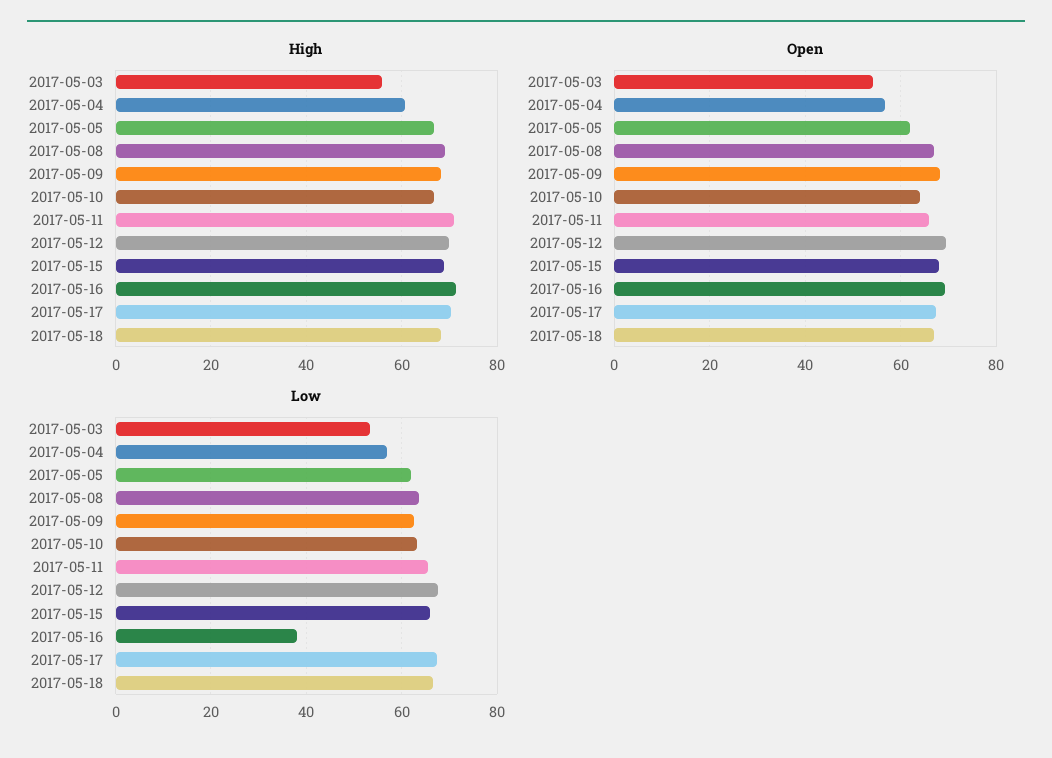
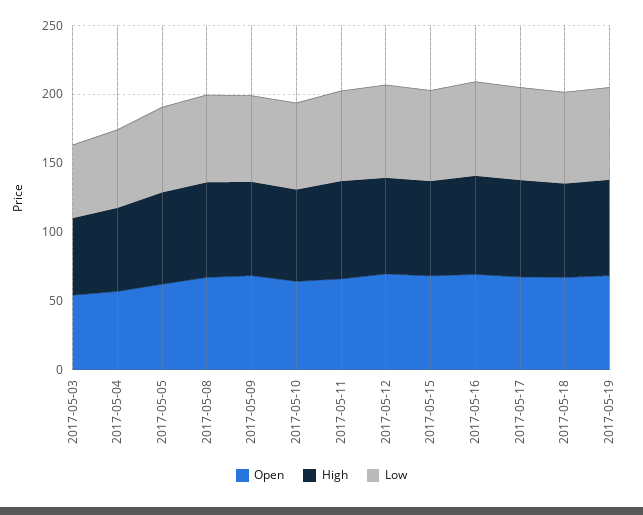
Low, 2017-05-16: 38 -> 70
Open, 2017-05-19: none -> 70
High, 2017-05-19: none -> 70
Low, 2017-05-19: none -> 70

